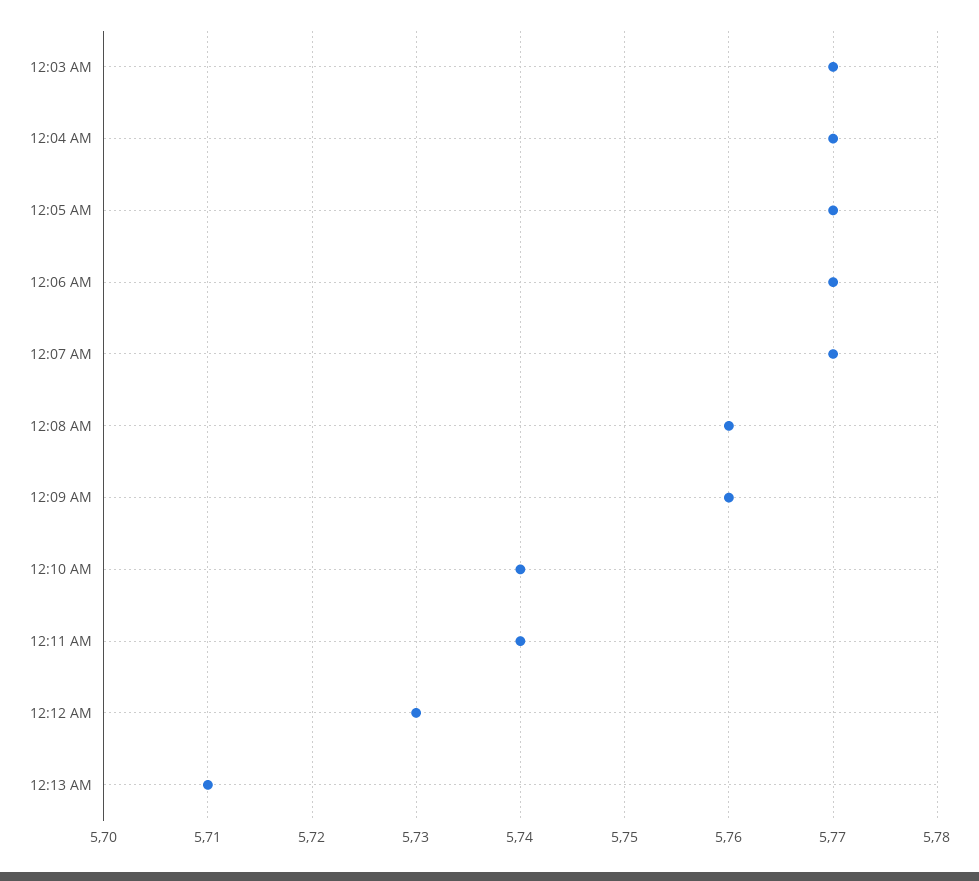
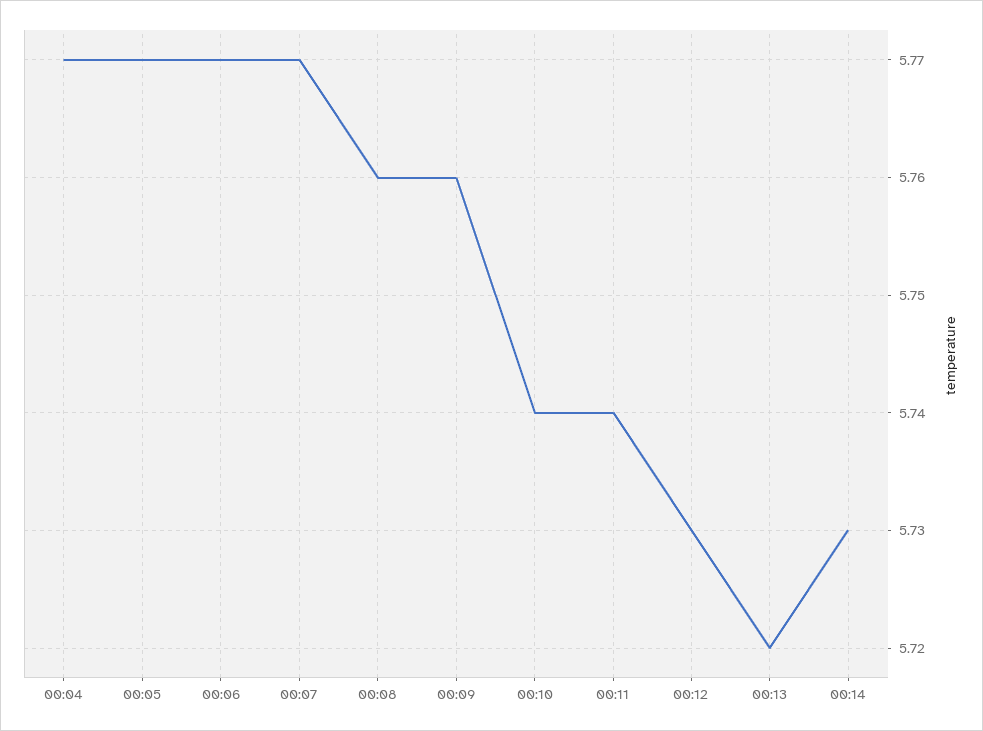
12:03 AM: 5.77 -> none
12:13 AM: 5.71 -> 5.72
00:14: none -> 5.73

